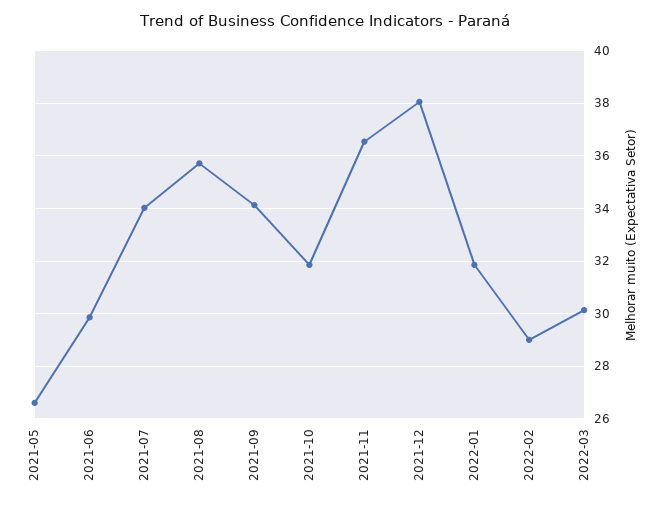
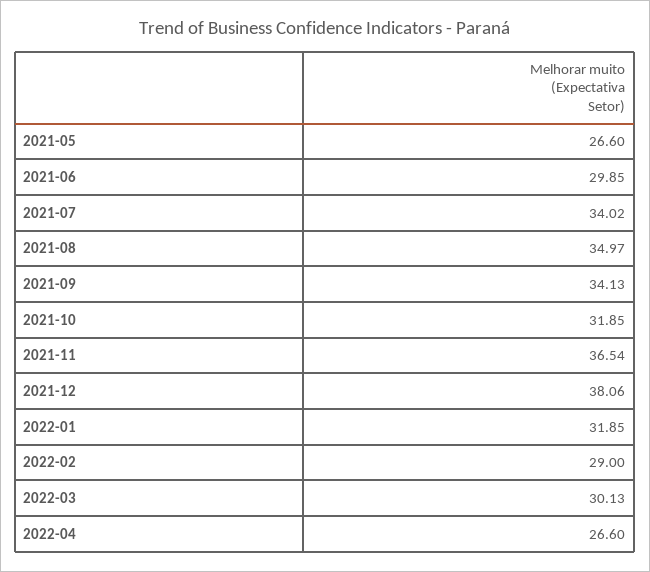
2021-08: 35.75 -> 34.97
2022-04: none -> 26.6

